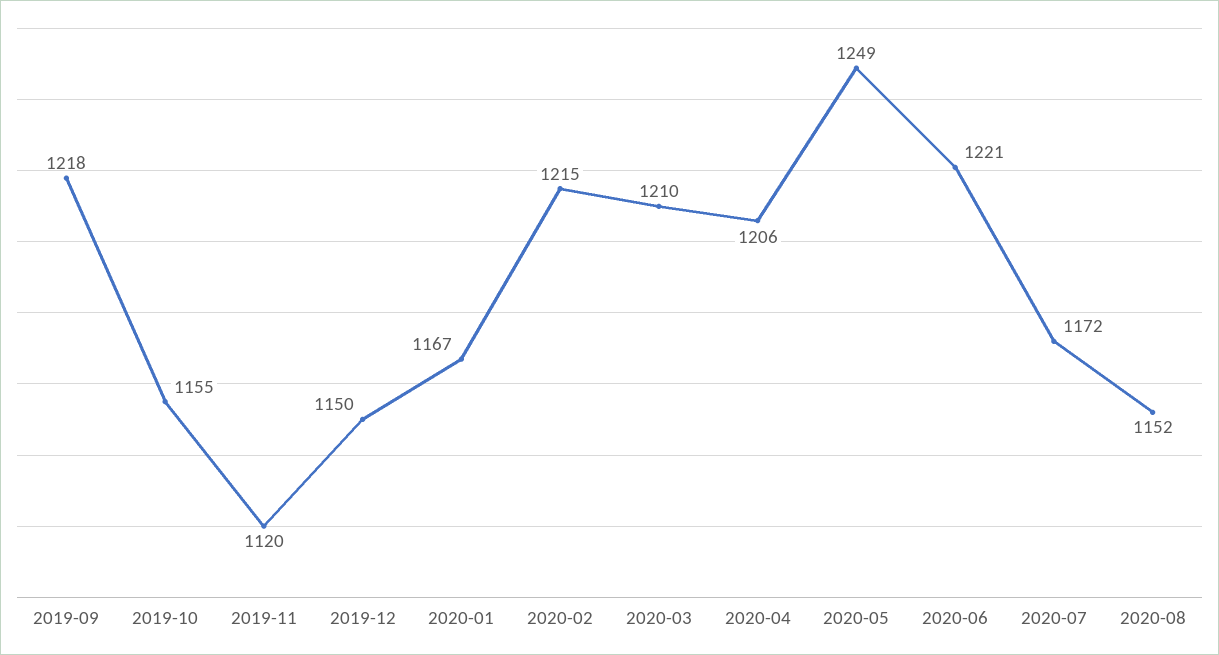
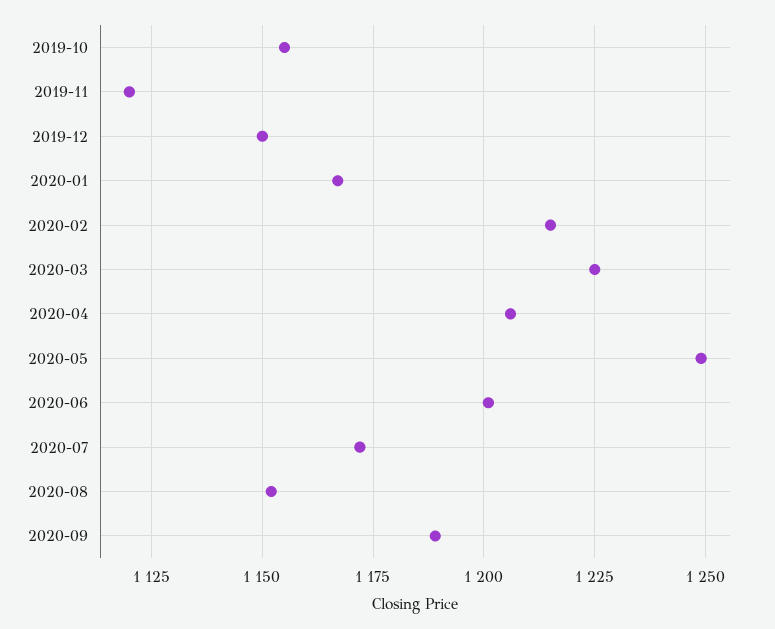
2019-09: 1218 -> none
2020-03: 1210 -> 1225
2020-06: 1221 -> 1200
2020-09: none -> 1190

